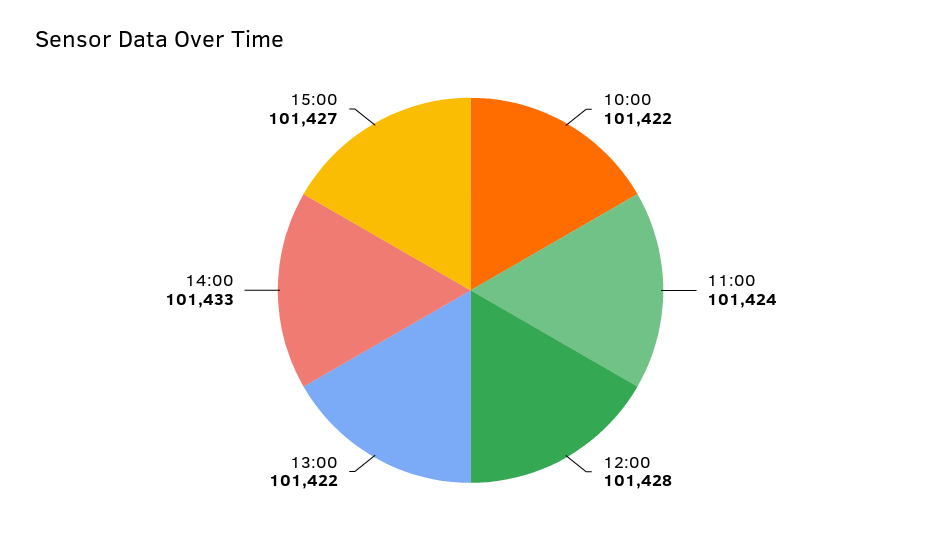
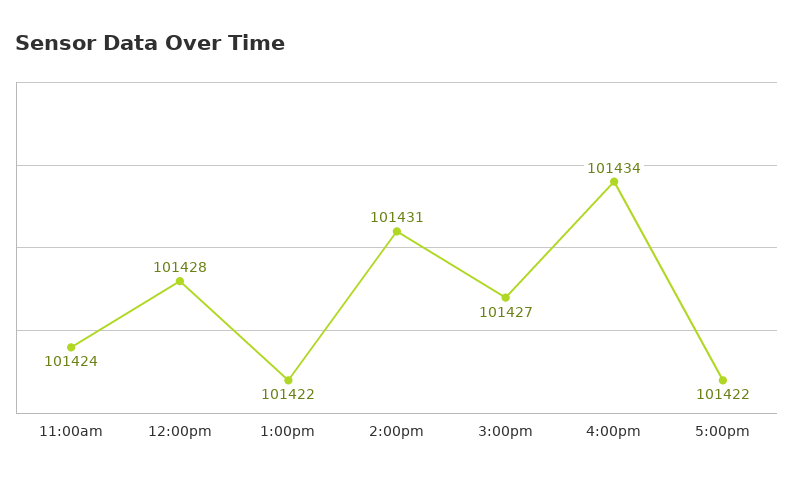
10:00: 101422 -> none
14:00: 101433 -> 101431
4:00pm: none -> 101434
5:00pm: none -> 101422

